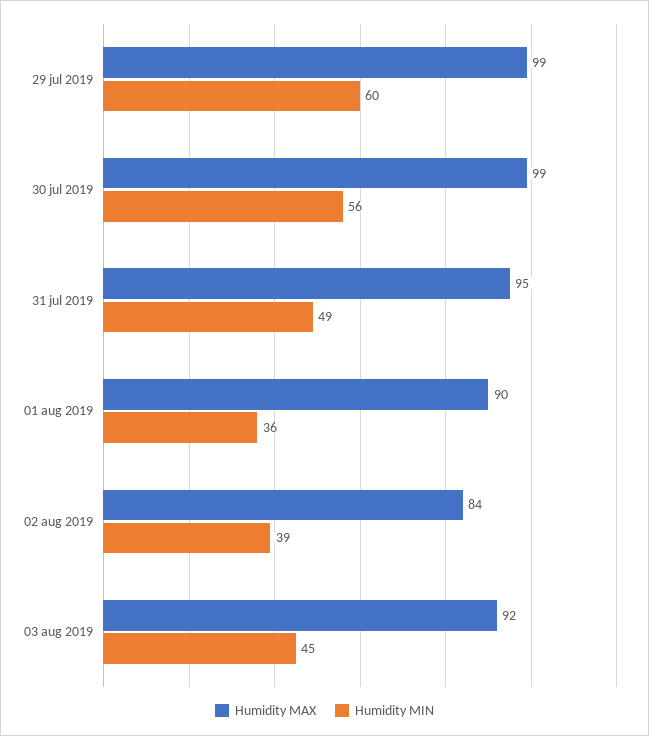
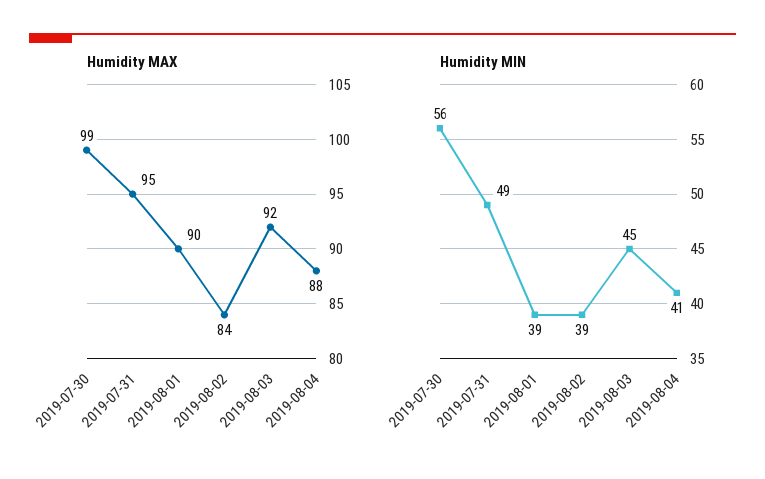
Humidity MAX, 29 jul 2019: 99 -> none
Humidity MIN, 29 jul 2019: 60 -> none
Humidity MIN, 01 aug 2019: 36 -> 39
Humidity MAX, 2019-08-04: none -> 88
Humidity MIN, 2019-08-04: none -> 41

